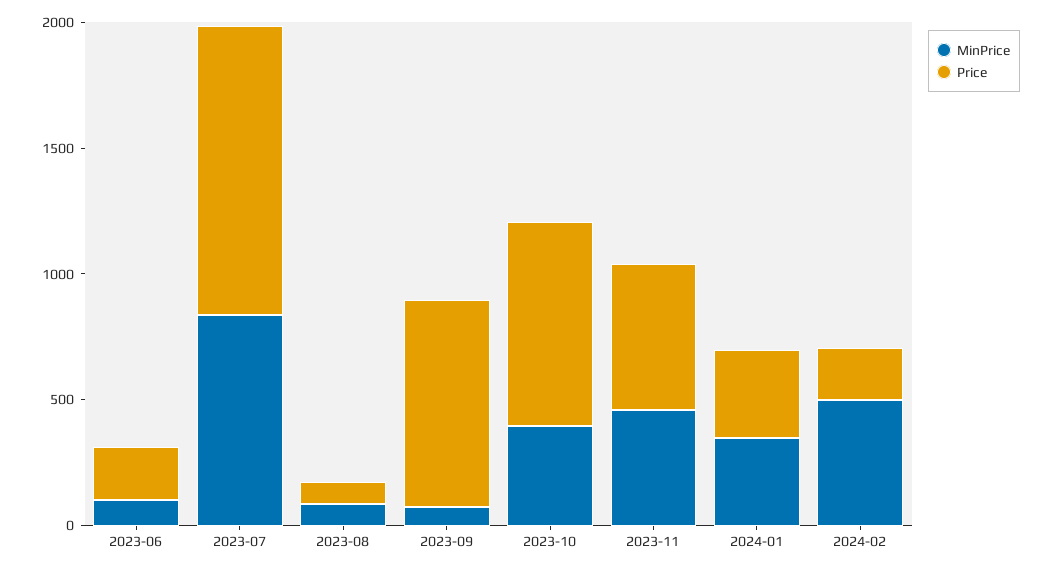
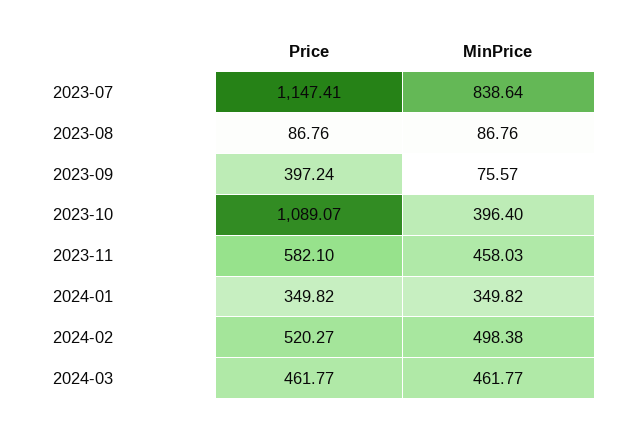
MinPrice, 2023-06: 100 -> none
Price, 2023-06: 200 -> none
Price, 2023-09: 800 -> 397.24
Price, 2023-10: 800 -> 1089.07
Price, 2024-02: 200 -> 520.27
Price, 2024-03: none -> 461.77
MinPrice, 2024-03: none -> 461.77

